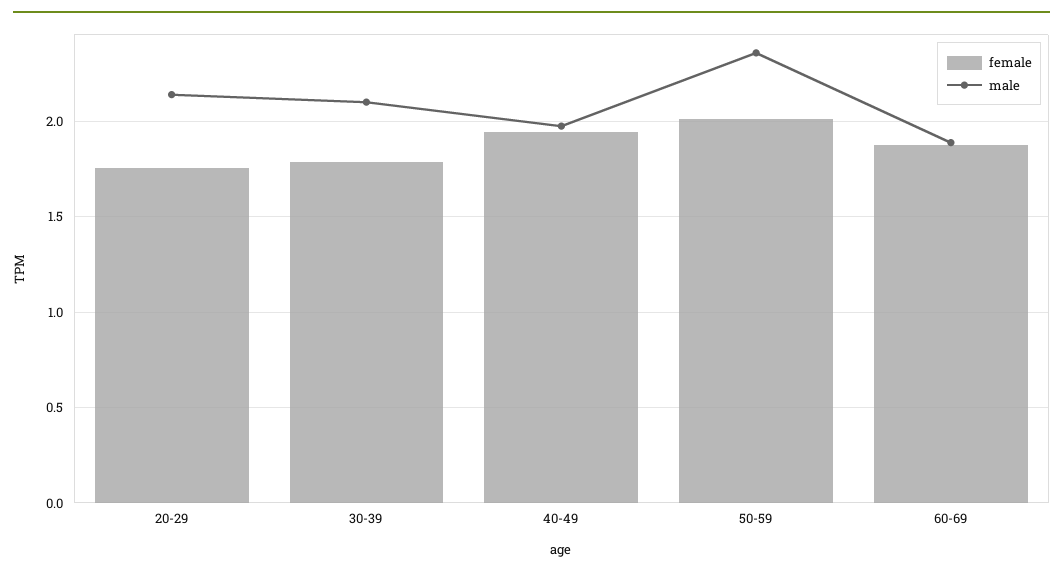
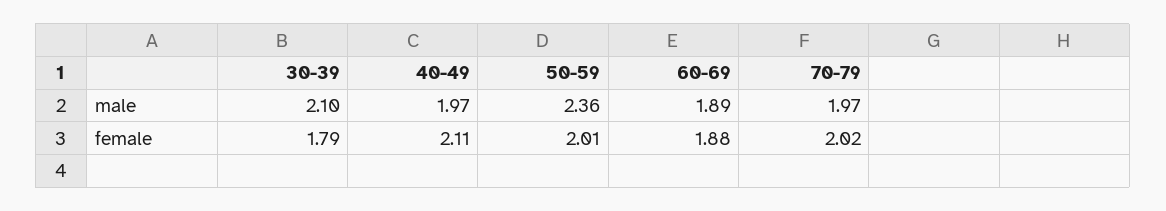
female, 20-29: 1.75 -> none
male, 20-29: 2.15 -> none
female, 40-49: 1.95 -> 2.11
male, 70-79: none -> 1.97
female, 70-79: none -> 2.02

